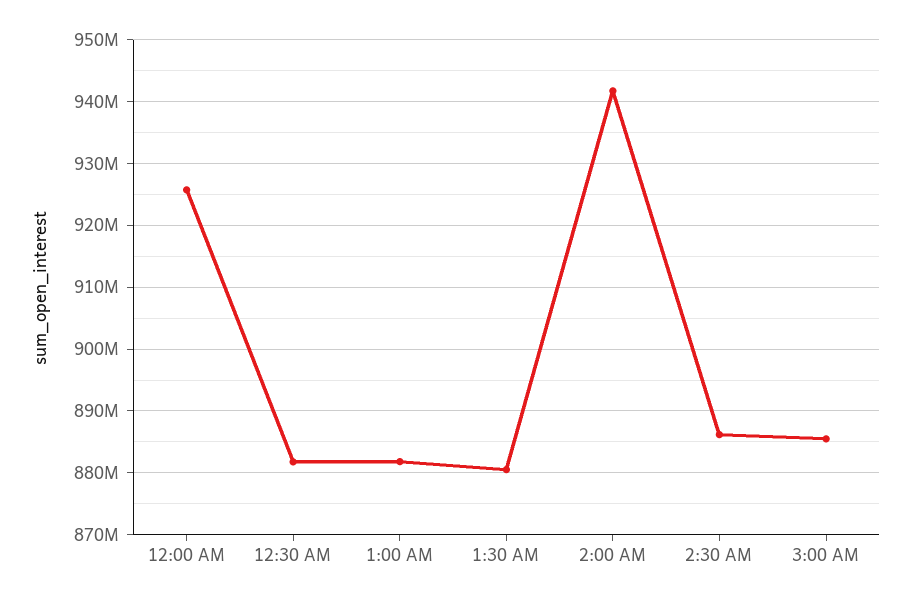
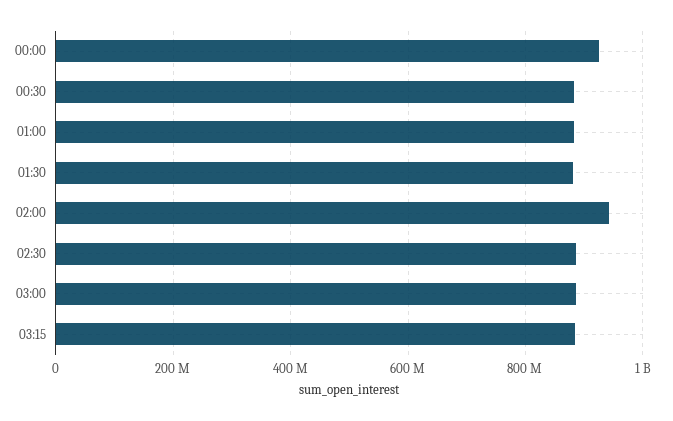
03:15: none -> 880000000

